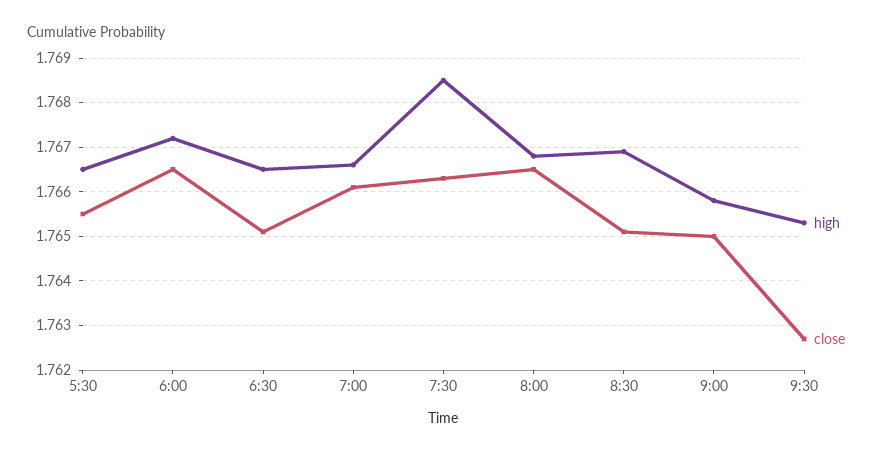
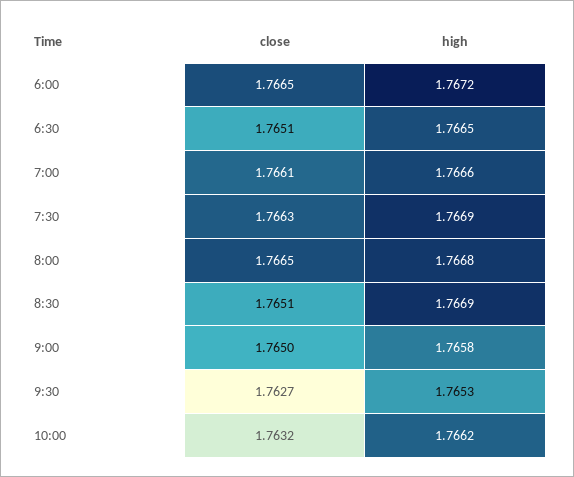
high, 5:30: 1.7665 -> none
close, 5:30: 1.7655 -> none
high, 7:30: 1.7685 -> 1.7669
close, 10:00: none -> 1.7632
high, 10:00: none -> 1.7662

